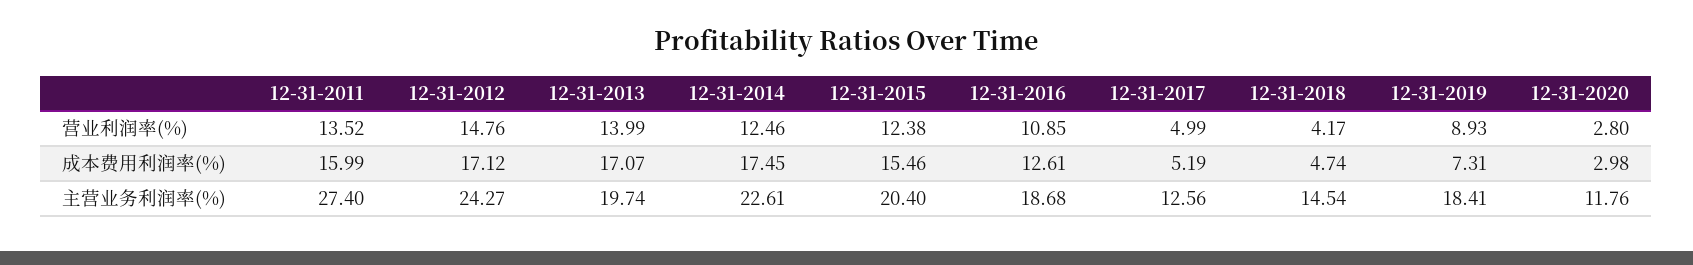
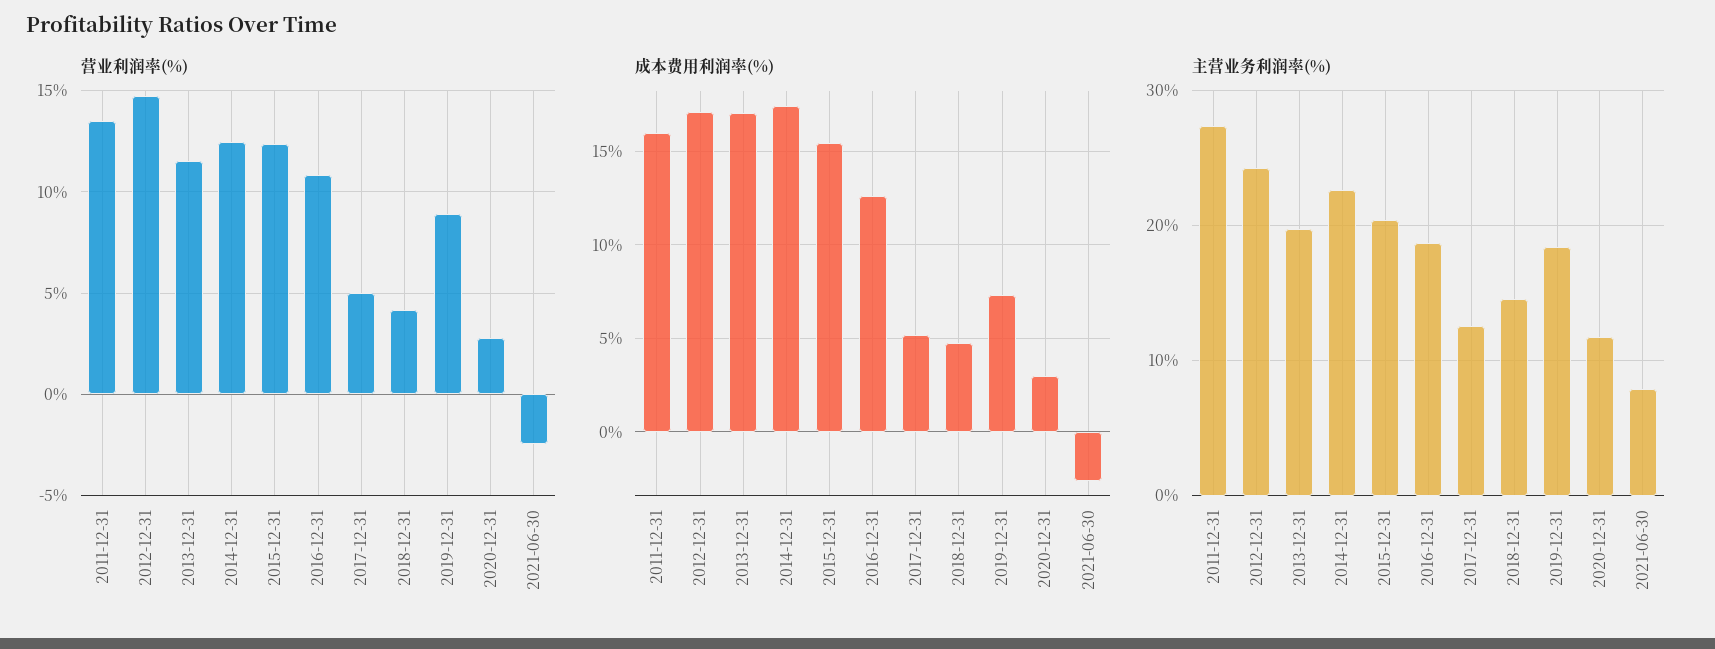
营业利润率(%), 12-31-2013: 13.99 -> 11.5
营业利润率(%), 2021-06-30: none -> -2.5
成本费用利润率(%), 2021-06-30: none -> -2.5
主营业务利润率(%), 2021-06-30: none -> 8

